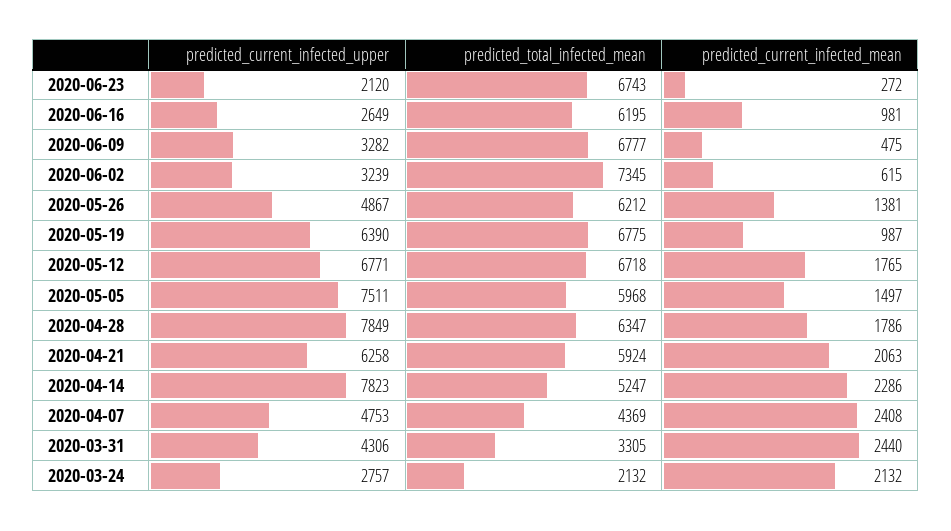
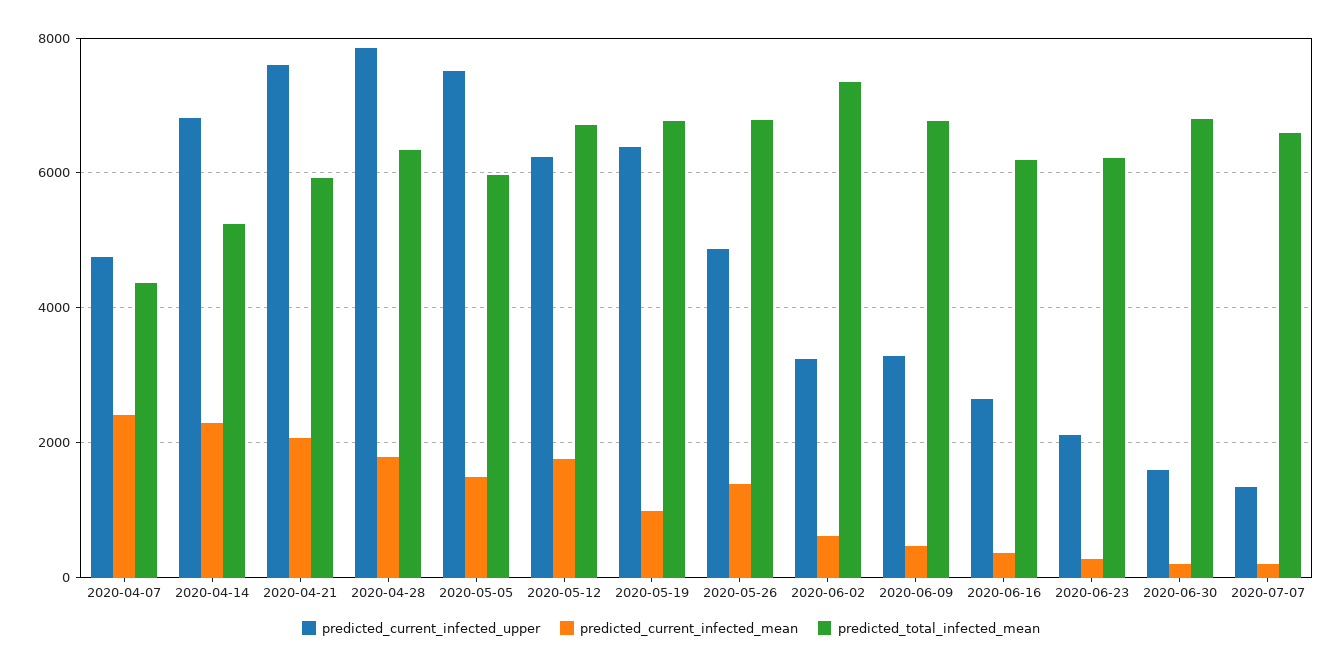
predicted_total_infected_mean, 2020-06-23: 6743 -> 6200
predicted_current_infected_mean, 2020-06-16: 981 -> 400
predicted_total_infected_mean, 2020-05-26: 6212 -> 6800
predicted_current_infected_upper, 2020-05-12: 6771 -> 6200
predicted_current_infected_upper, 2020-04-21: 6258 -> 7600
predicted_current_infected_upper, 2020-04-14: 7823 -> 6800
predicted_current_infected_upper, 2020-03-31: 4306 -> none
predicted_total_infected_mean, 2020-03-31: 3305 -> none
predicted_current_infected_mean, 2020-03-31: 2440 -> none
predicted_current_infected_upper, 2020-03-24: 2757 -> none
predicted_total_infected_mean, 2020-03-24: 2132 -> none
predicted_current_infected_mean, 2020-03-24: 2132 -> none
predicted_current_infected_upper, 2020-06-30: none -> 1600
predicted_current_infected_mean, 2020-06-30: none -> 200
predicted_total_infected_mean, 2020-06-30: none -> 6800
predicted_current_infected_upper, 2020-07-07: none -> 1400
predicted_current_infected_mean, 2020-07-07: none -> 200
predicted_total_infected_mean, 2020-07-07: none -> 6600

